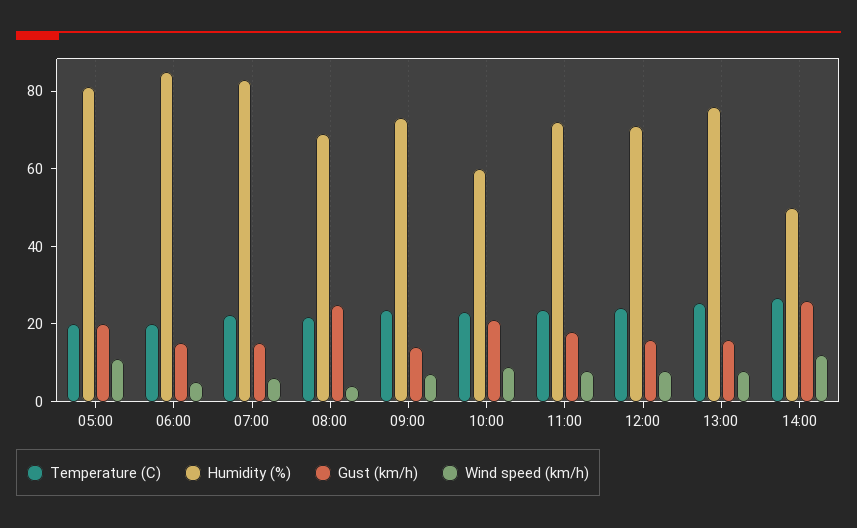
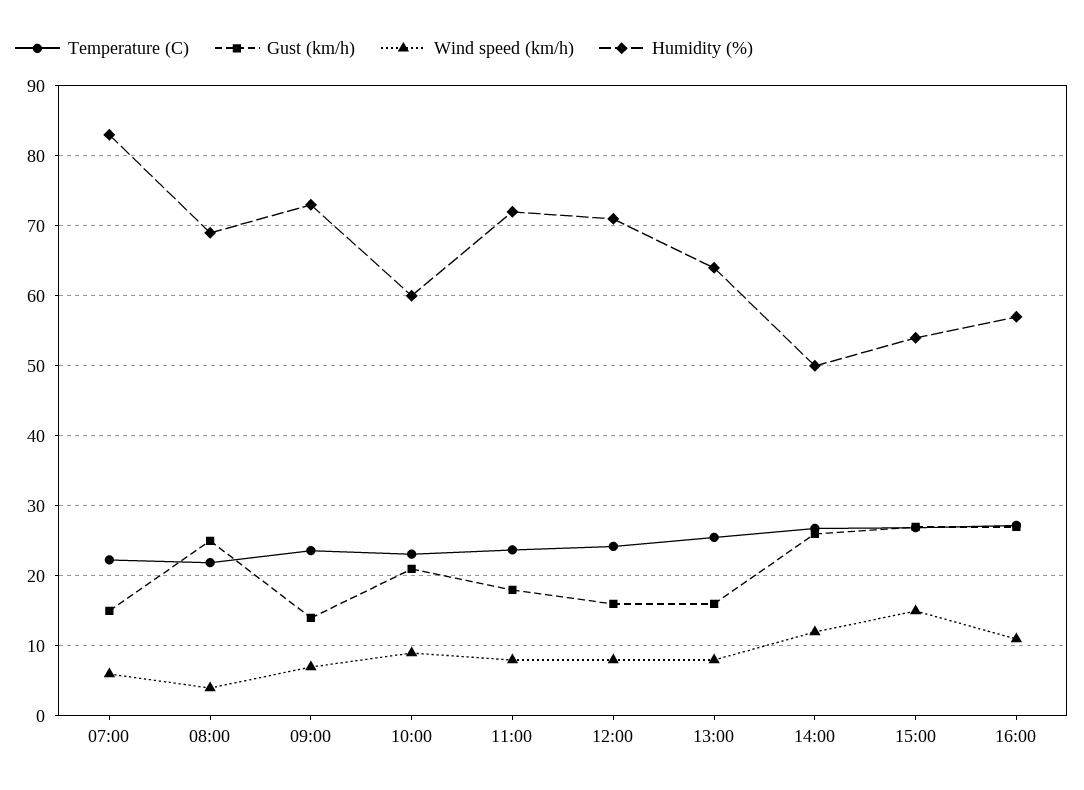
Temperature (C), 05:00: 20 -> none
Humidity (%), 05:00: 80 -> none
Gust (km/h), 05:00: 20 -> none
Wind speed (km/h), 05:00: 10 -> none
Temperature (C), 06:00: 20 -> none
Humidity (%), 06:00: 85 -> none
Gust (km/h), 06:00: 15 -> none
Wind speed (km/h), 06:00: 5 -> none
Humidity (%), 13:00: 75 -> 64
Temperature (C), 15:00: none -> 27
Gust (km/h), 15:00: none -> 27
Wind speed (km/h), 15:00: none -> 15
Humidity (%), 15:00: none -> 54
Temperature (C), 16:00: none -> 27
Gust (km/h), 16:00: none -> 27
Wind speed (km/h), 16:00: none -> 11
Humidity (%), 16:00: none -> 57

